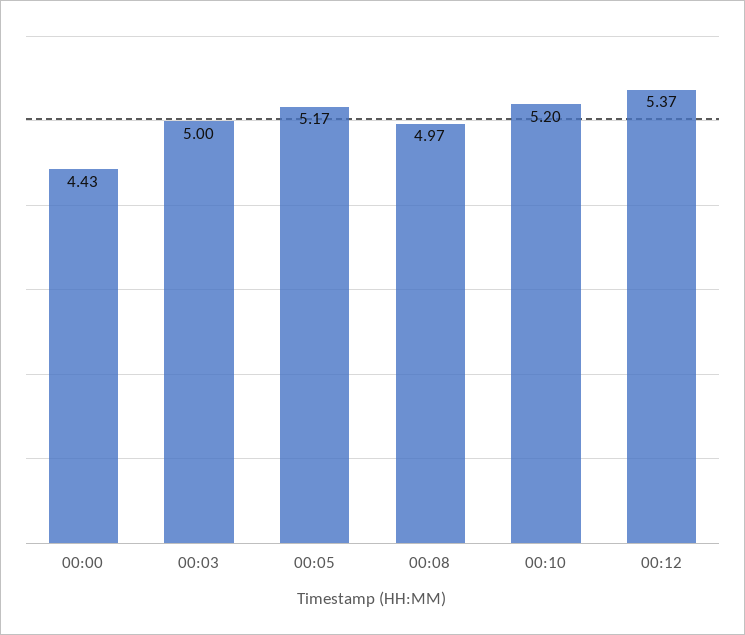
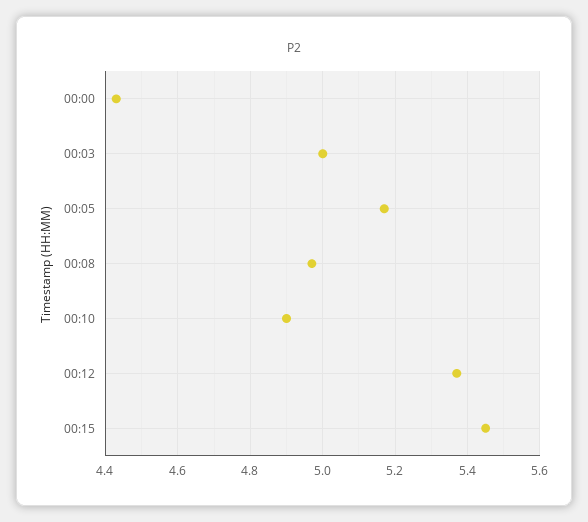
00:10: 5.2 -> 4.9
00:15: none -> 5.45

